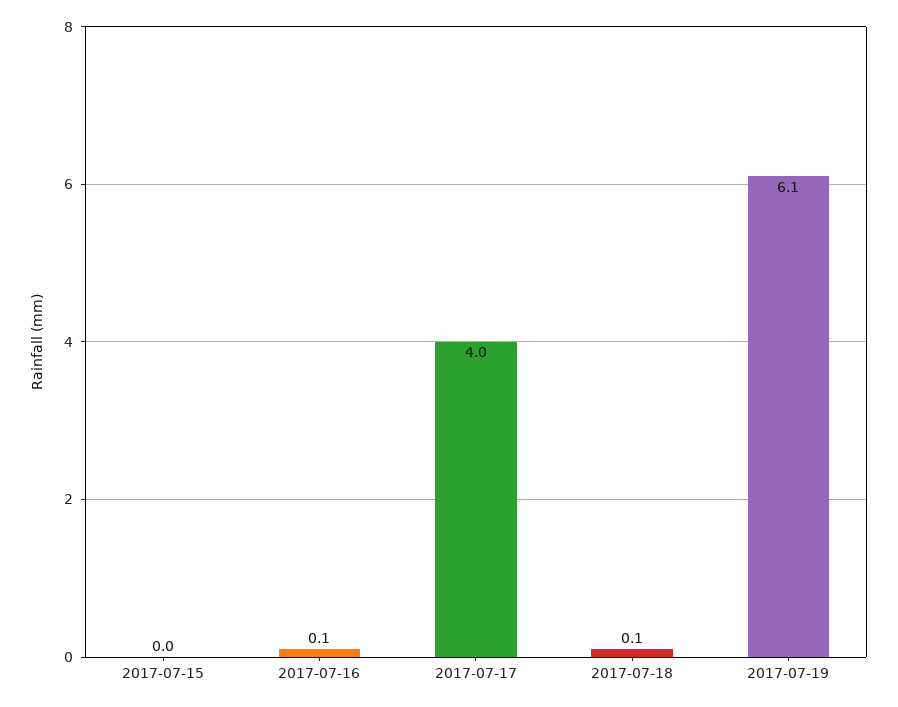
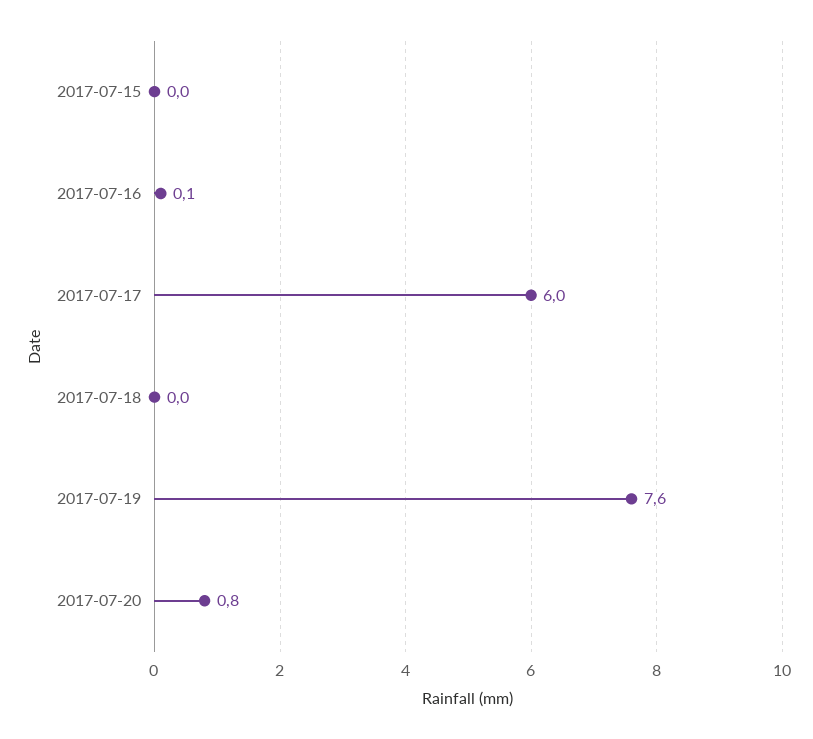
2017-07-17: 4 -> 6
2017-07-18: 0.1 -> 0
2017-07-19: 6.1 -> 7.6
2017-07-20: none -> 0.8

